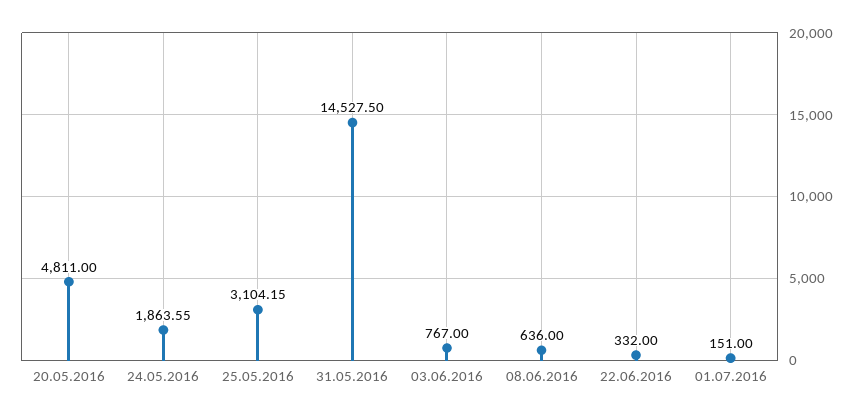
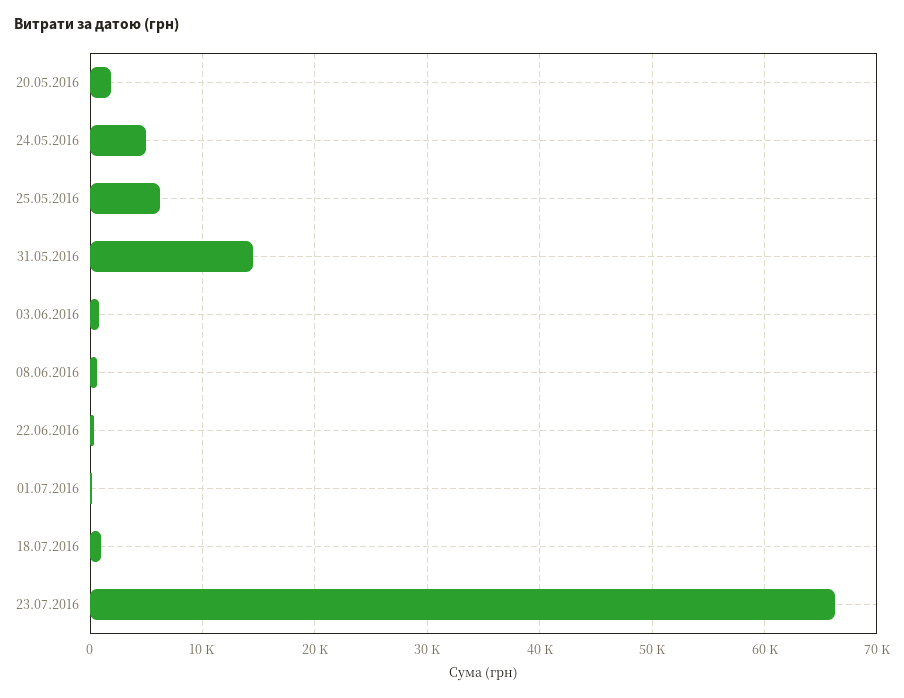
20.05.2016: 4811 -> 2000
24.05.2016: 1863.55 -> 5000
25.05.2016: 3104.15 -> 6000
18.07.2016: none -> 1000
23.07.2016: none -> 66000

